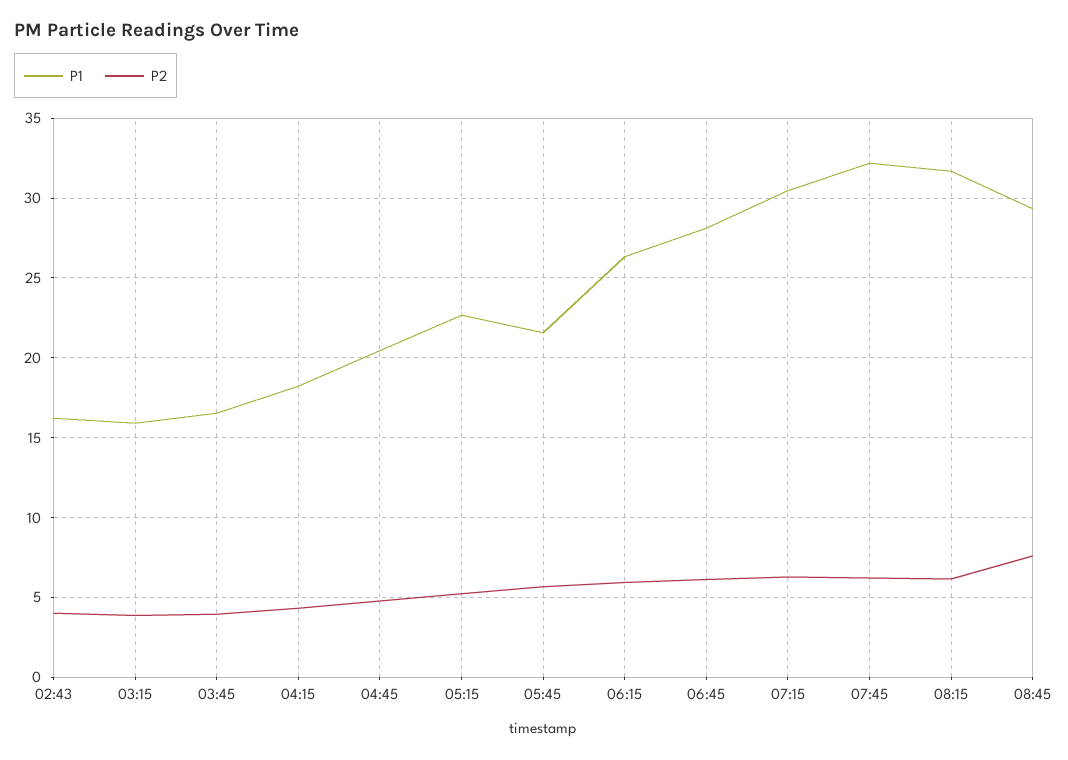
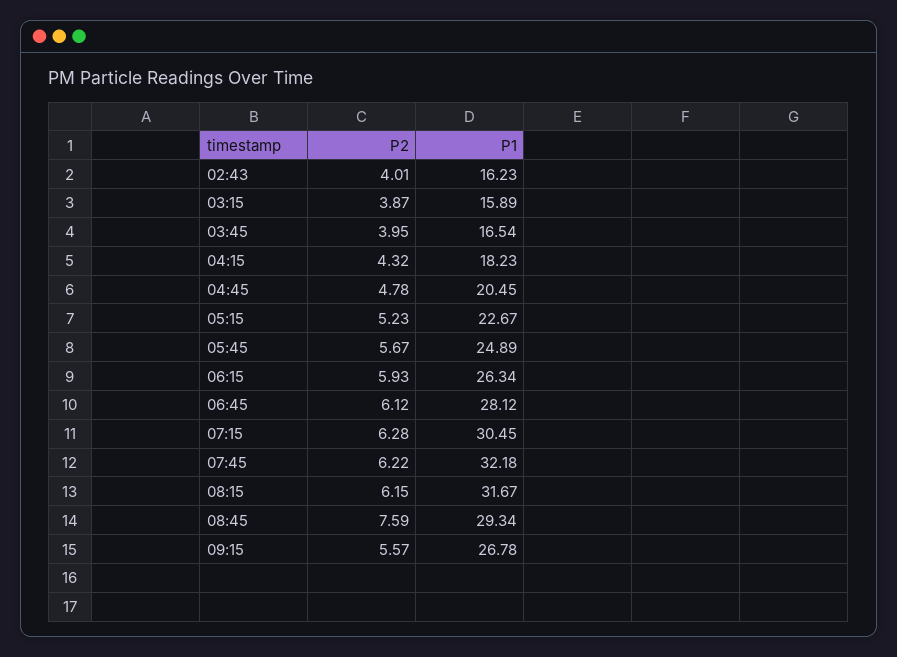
P1, 05:45: 21.5 -> 24.89
P2, 09:15: none -> 5.57
P1, 09:15: none -> 26.78

